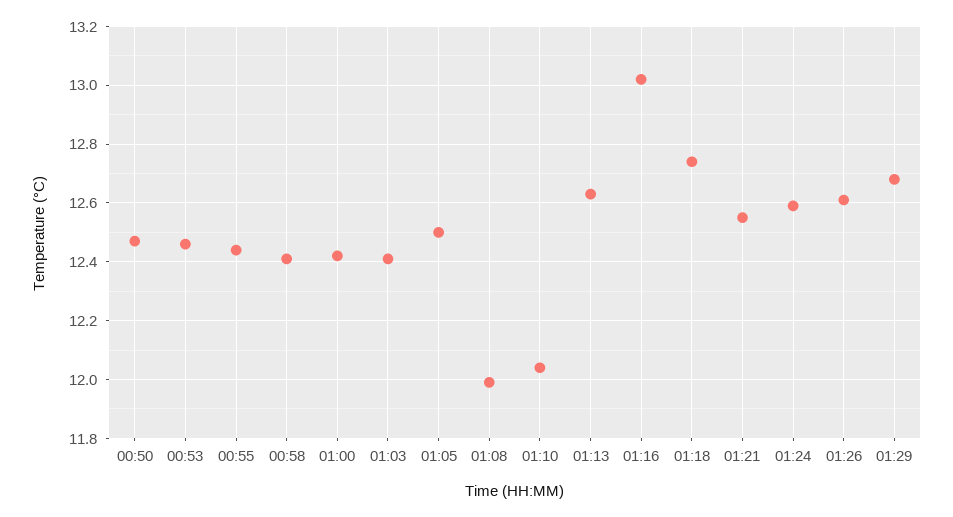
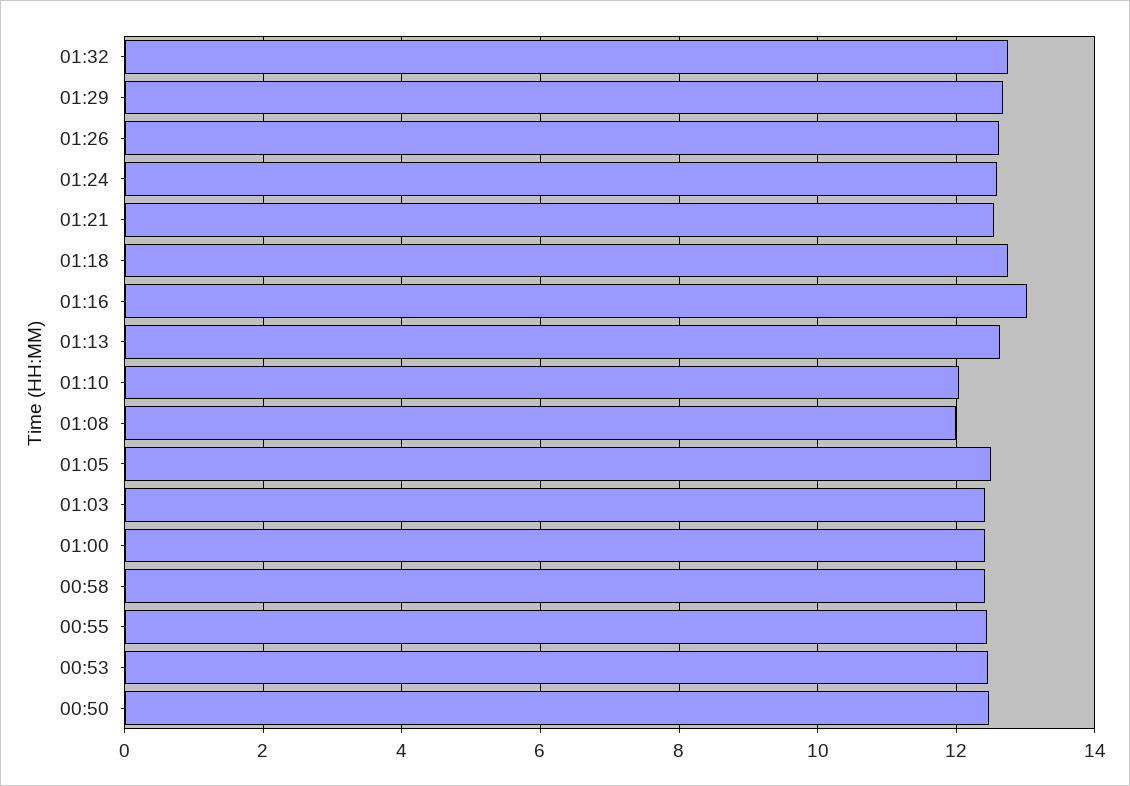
01:32: none -> 12.8

